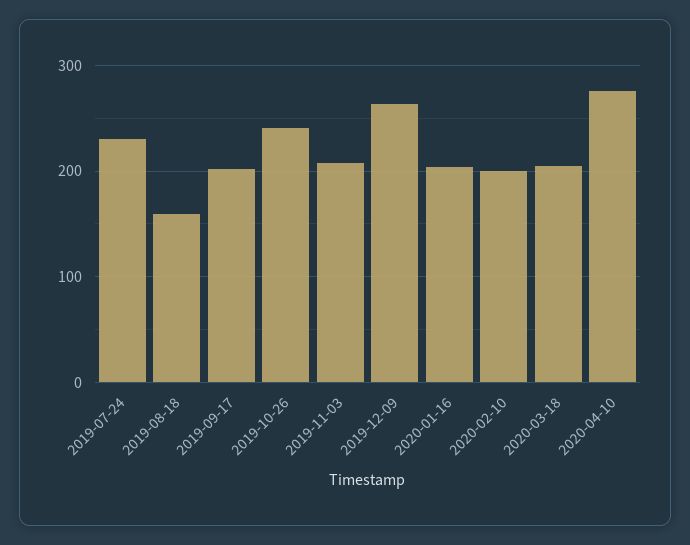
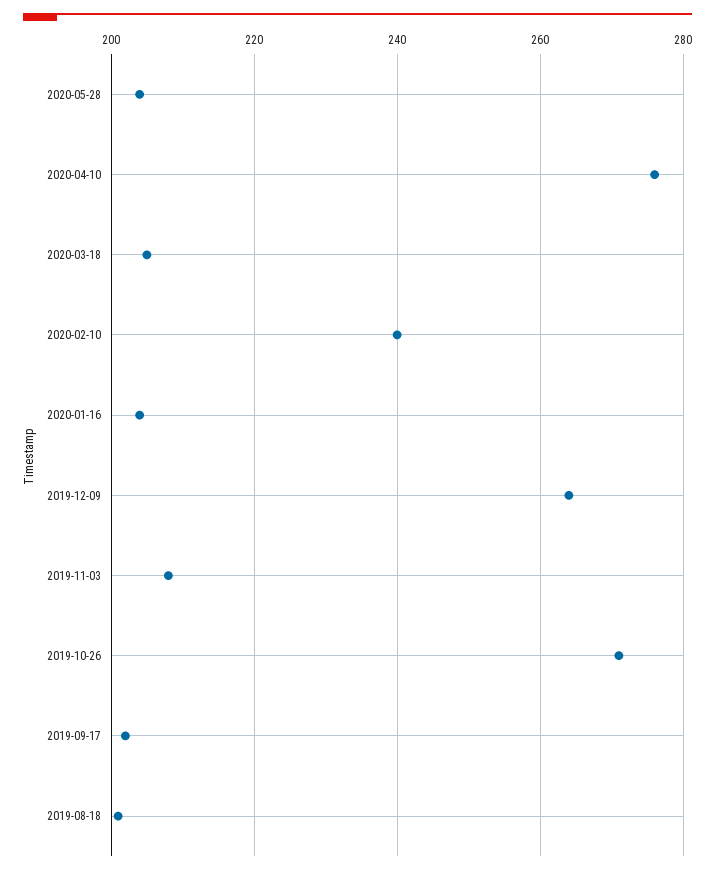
2019-07-24: 230 -> none
2019-08-18: 160 -> 200
2019-10-26: 240 -> 270
2020-02-10: 200 -> 240
2020-05-28: none -> 205

